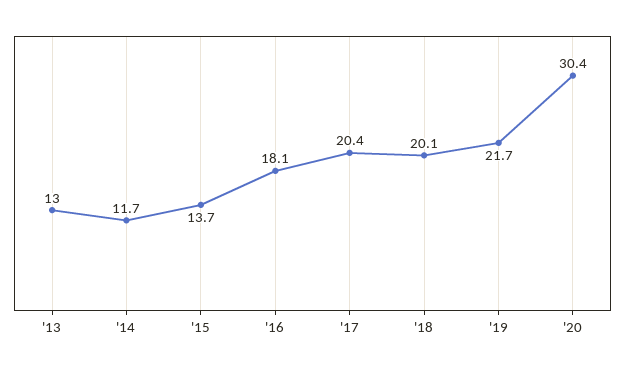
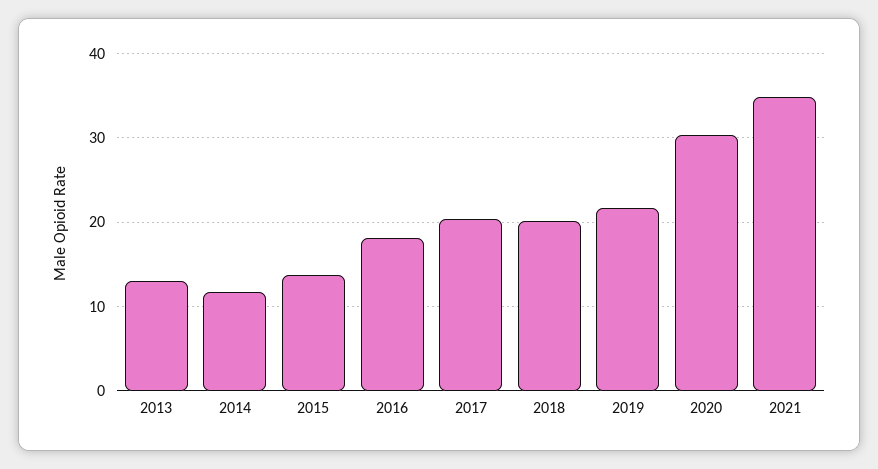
2021: none -> 35

